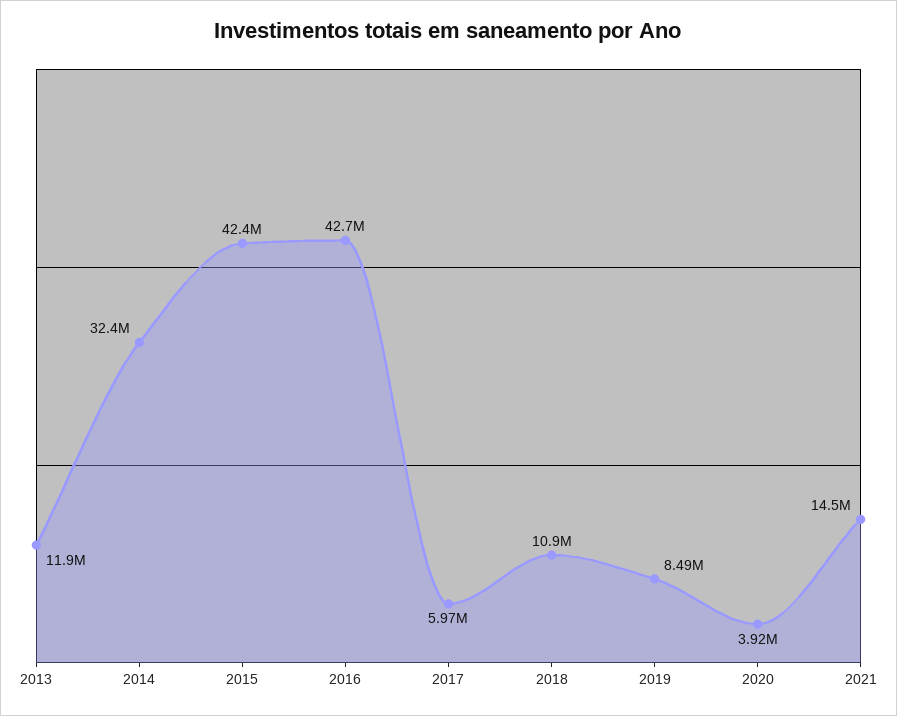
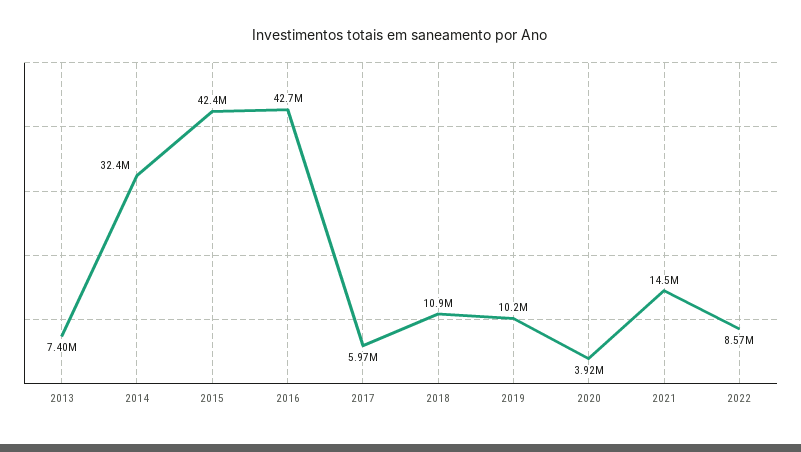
2013: 11900000 -> 7400000
2019: 8490000 -> 10200000
2022: none -> 8570000

